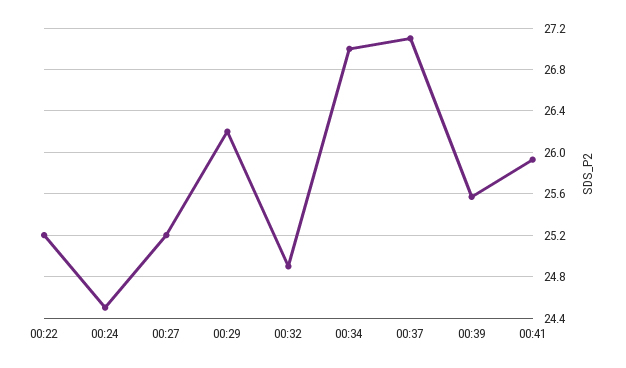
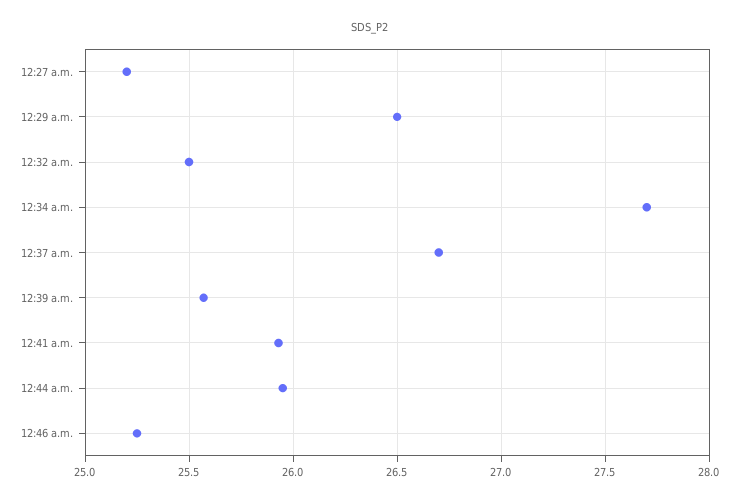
00:22: 25.2 -> none
00:24: 24.5 -> none
00:29: 26.2 -> 26.5
00:32: 24.9 -> 25.5
00:34: 27 -> 27.7
00:37: 27.1 -> 26.7
12:44 a.m.: none -> 25.95
12:46 a.m.: none -> 25.25

